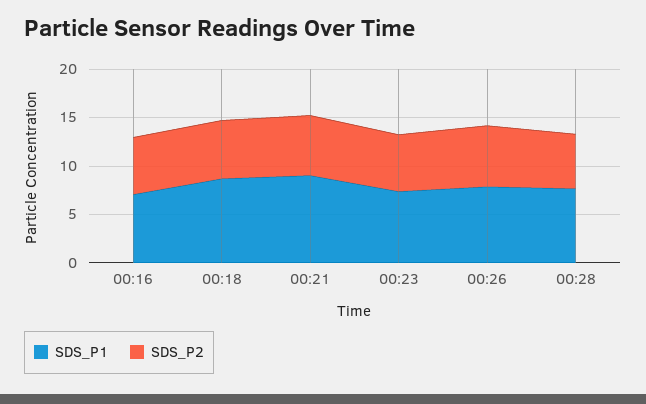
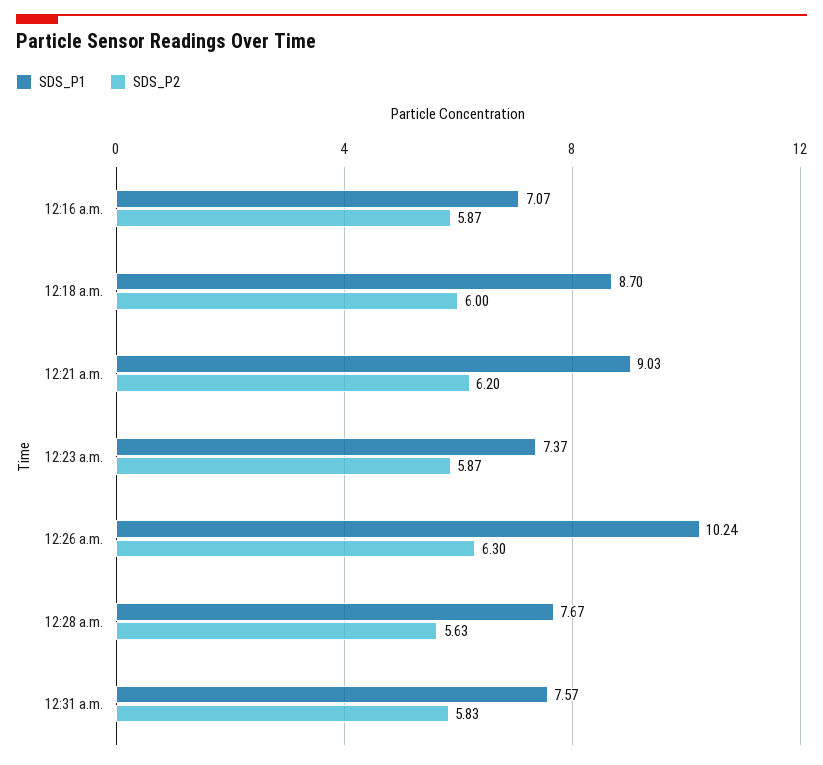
SDS_P1, 00:26: 8 -> 10.24
SDS_P1, 12:31 a.m.: none -> 7.57
SDS_P2, 12:31 a.m.: none -> 5.83

